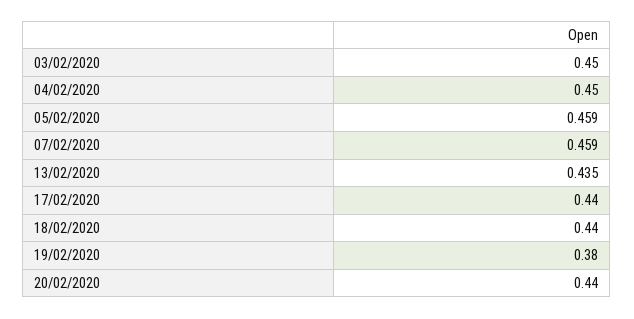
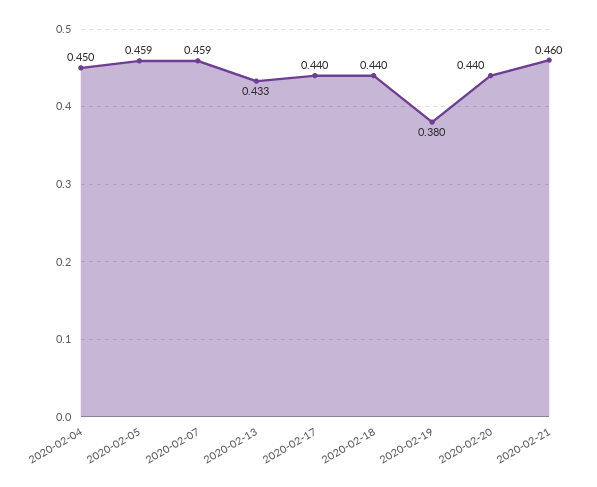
03/02/2020: 0.45 -> none
13/02/2020: 0.435 -> 0.433
2020-02-21: none -> 0.46

